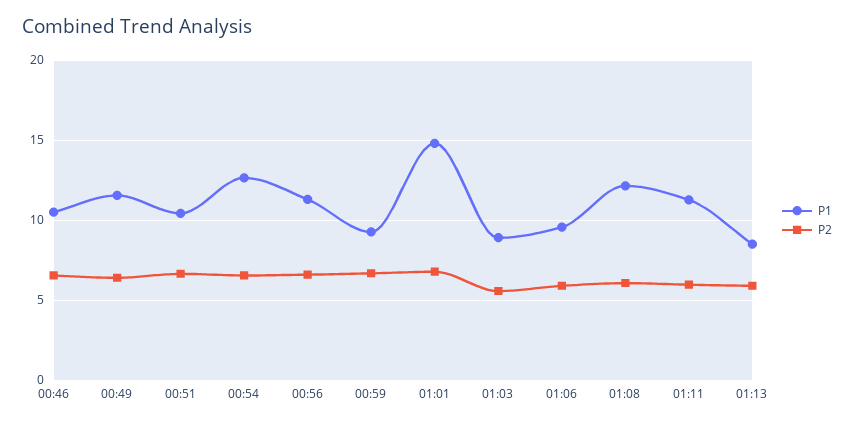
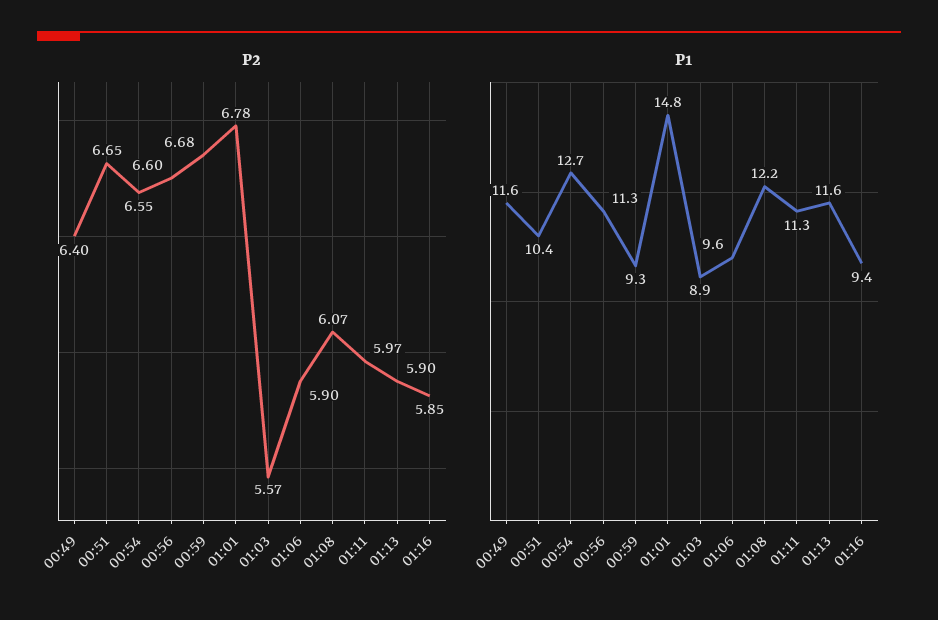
P1, 00:46: 10.5 -> none
P2, 00:46: 6.5 -> none
P1, 01:13: 8.5 -> 11.6
P2, 01:16: none -> 5.85
P1, 01:16: none -> 9.4

